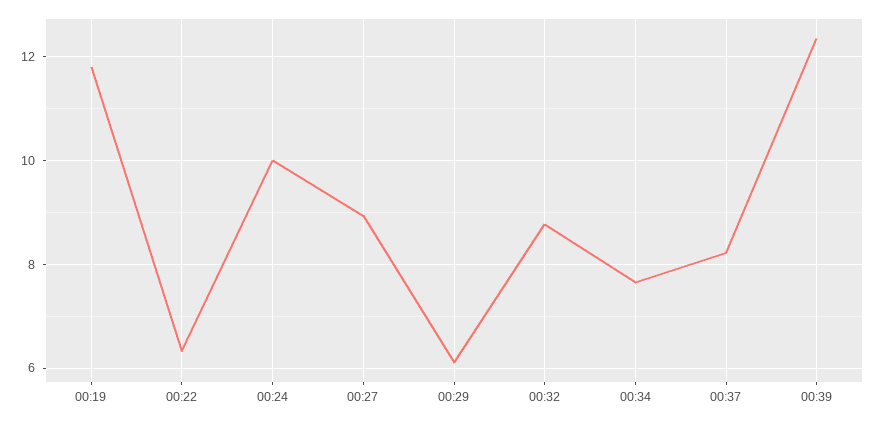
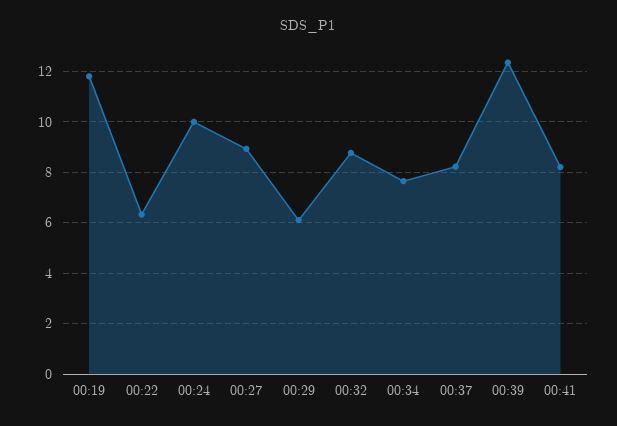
00:41: none -> 8.25

